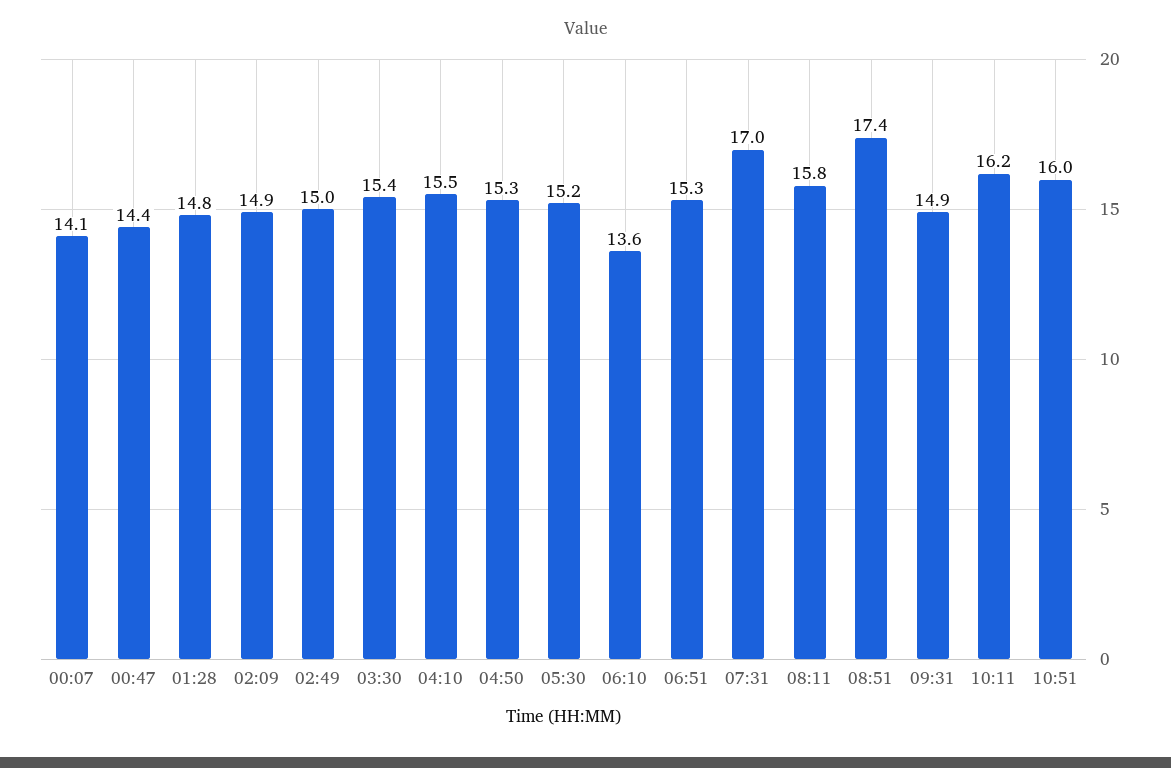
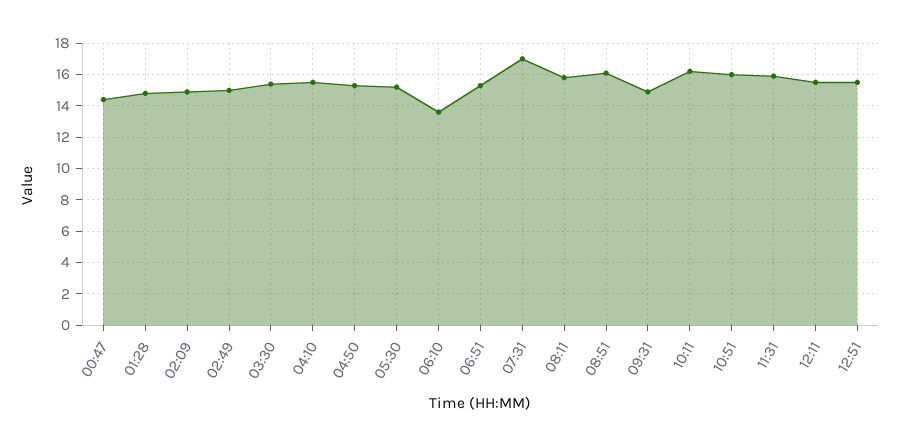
00:07: 14.1 -> none
08:51: 17.4 -> 16
11:31: none -> 16
12:11: none -> 15.5
12:51: none -> 15.5

